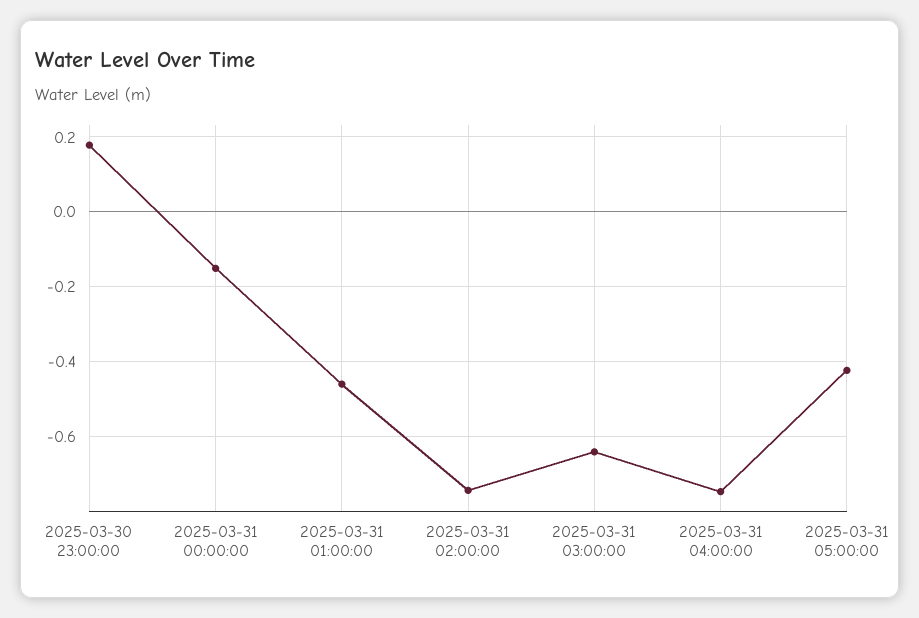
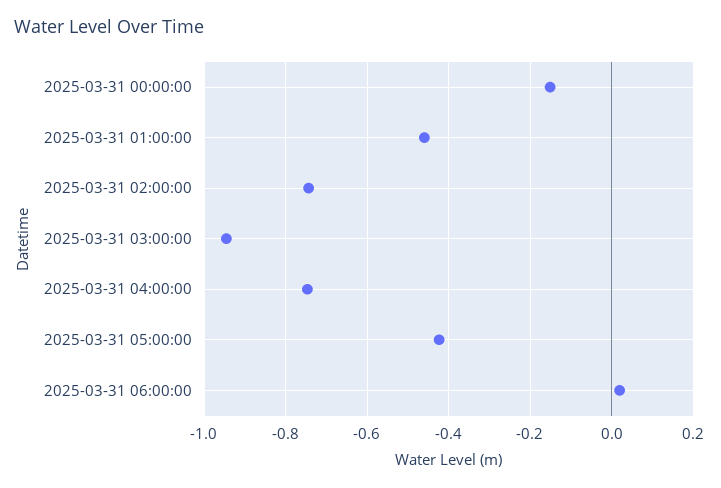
2025-03-30 23:00:00: 0.18 -> none
2025-03-31 03:00:00: -0.64 -> -0.94
2025-03-31 06:00:00: none -> 0.02

